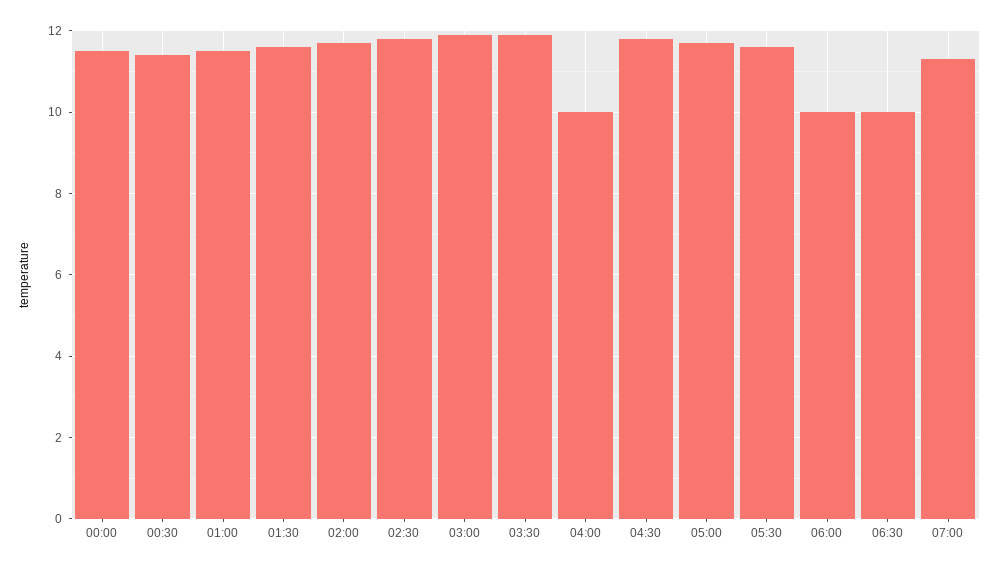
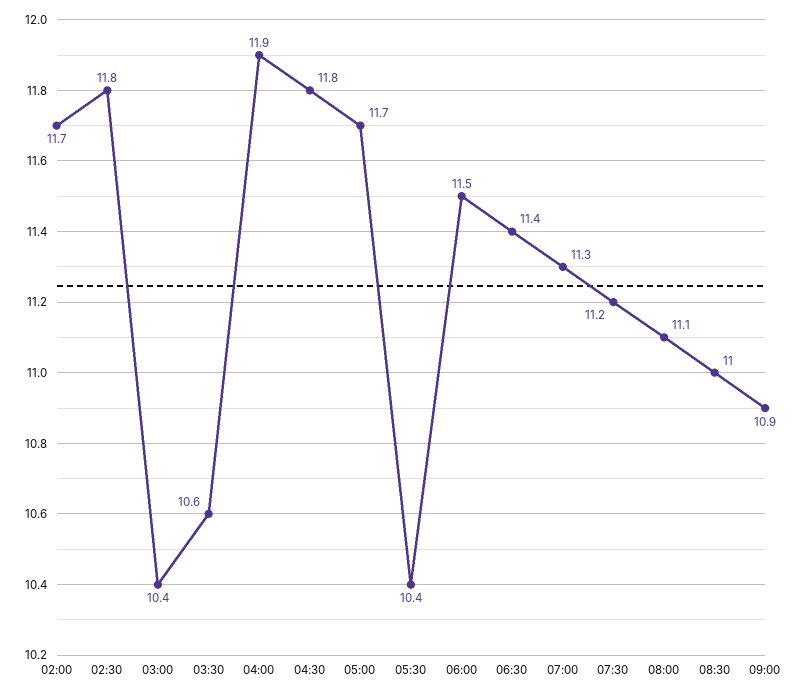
00:00: 11.5 -> none
00:30: 11.5 -> none
01:00: 11.5 -> none
01:30: 11.5 -> none
03:00: 12 -> 10.4
03:30: 12 -> 10.6
04:00: 10 -> 11.9
05:30: 11.5 -> 10.4
06:00: 10 -> 11.5
06:30: 10 -> 11.4
07:30: none -> 11.2
08:00: none -> 11.1
08:30: none -> 11
09:00: none -> 10.9

